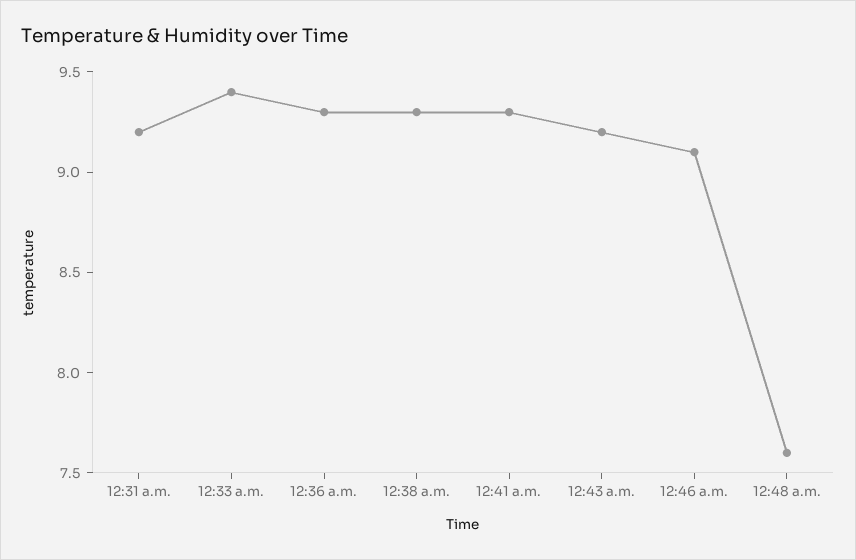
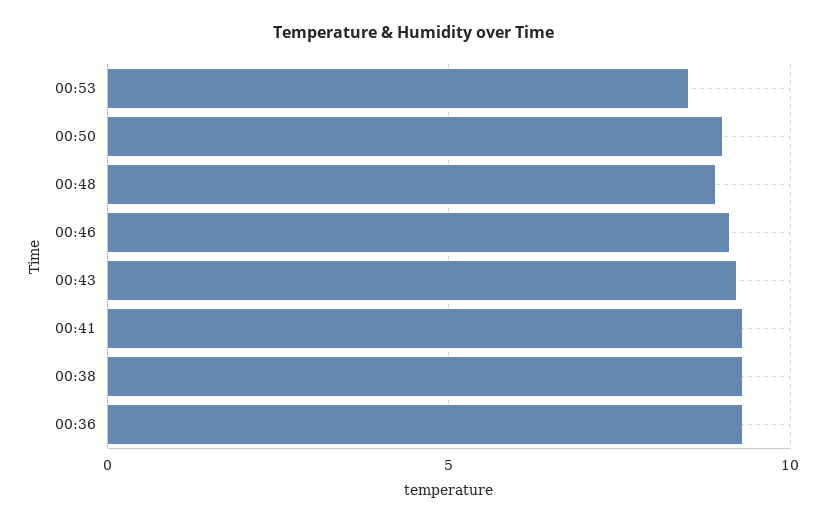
12:31 a.m.: 9.2 -> none
12:33 a.m.: 9.4 -> none
12:48 a.m.: 7.6 -> 9
00:53: none -> 8.5
00:50: none -> 9

